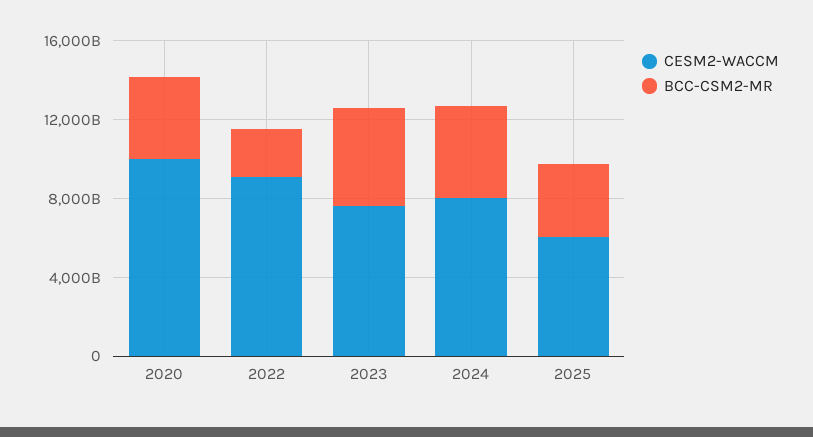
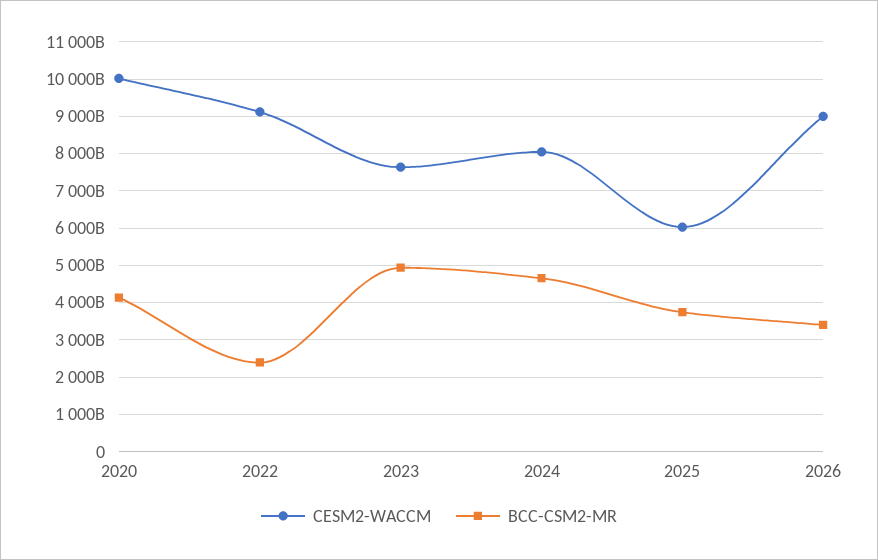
CESM2-WACCM, 2026: none -> 9000000000000
BCC-CSM2-MR, 2026: none -> 3400000000000

